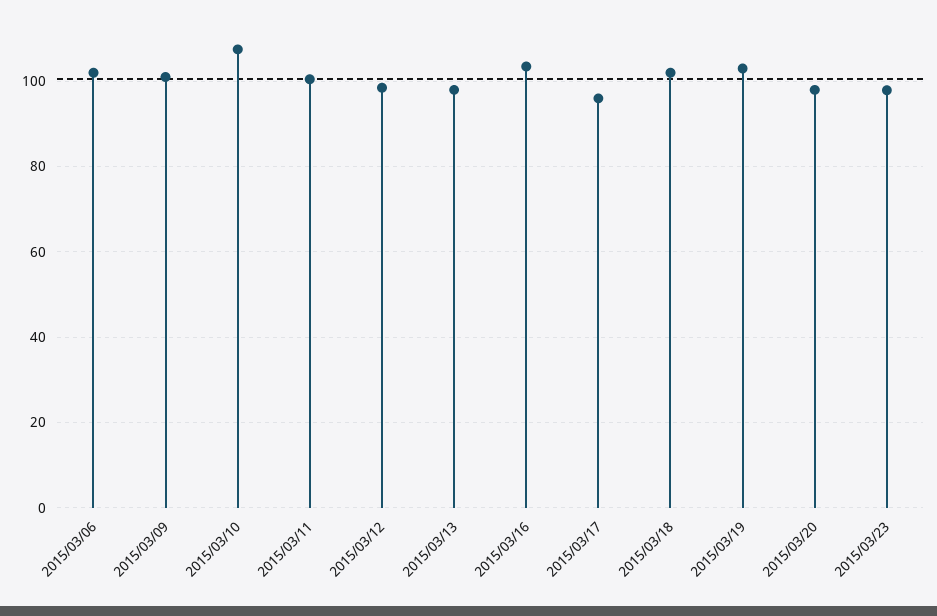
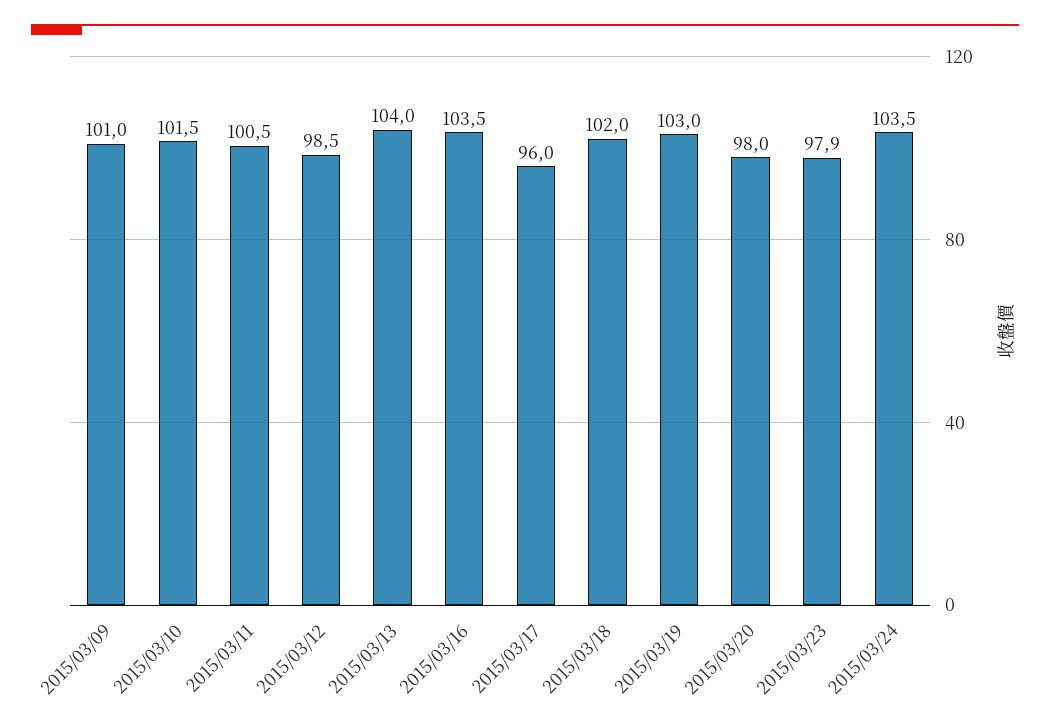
2015/03/06: 102 -> none
2015/03/10: 108 -> 101.5
2015/03/13: 98 -> 104
2015/03/24: none -> 103.5

